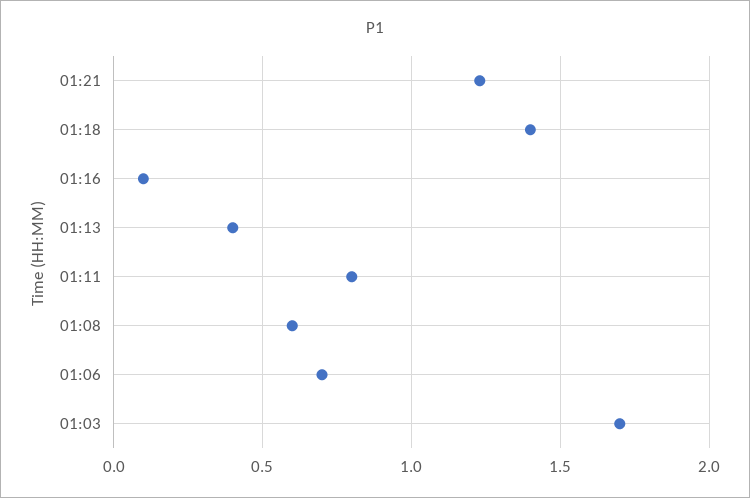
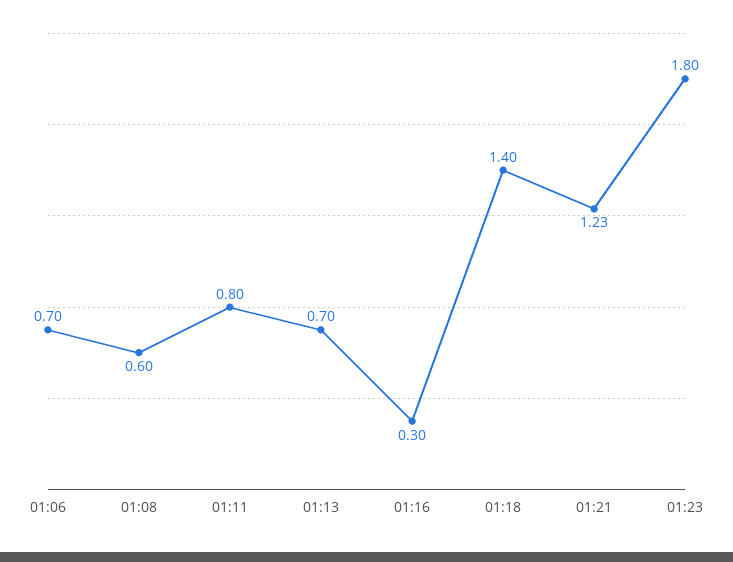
01:16: 0.1 -> 0.3
01:13: 0.4 -> 0.7
01:03: 1.7 -> none
01:23: none -> 1.8

